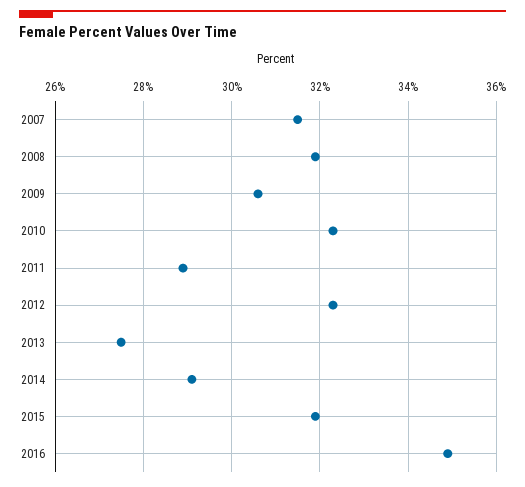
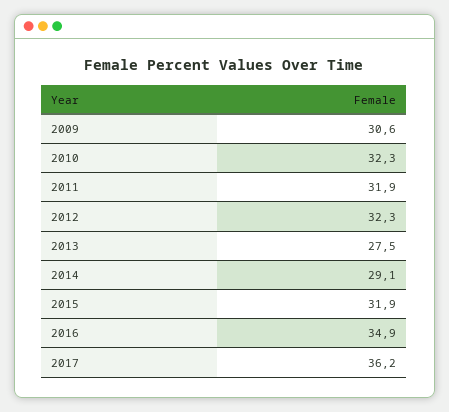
2007: 31.5 -> none
2008: 32 -> none
2011: 29 -> 31.9
2017: none -> 36.2

